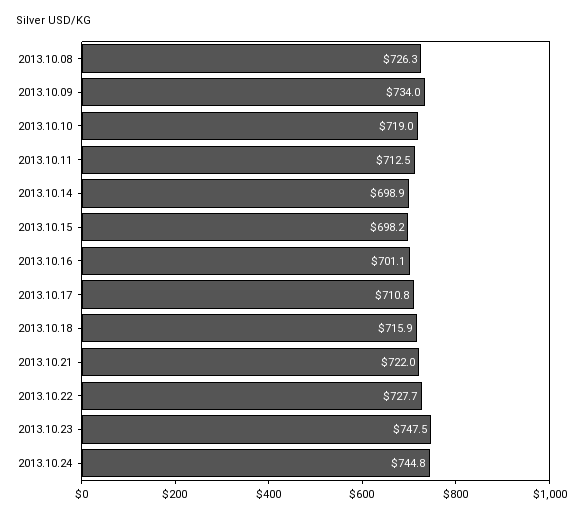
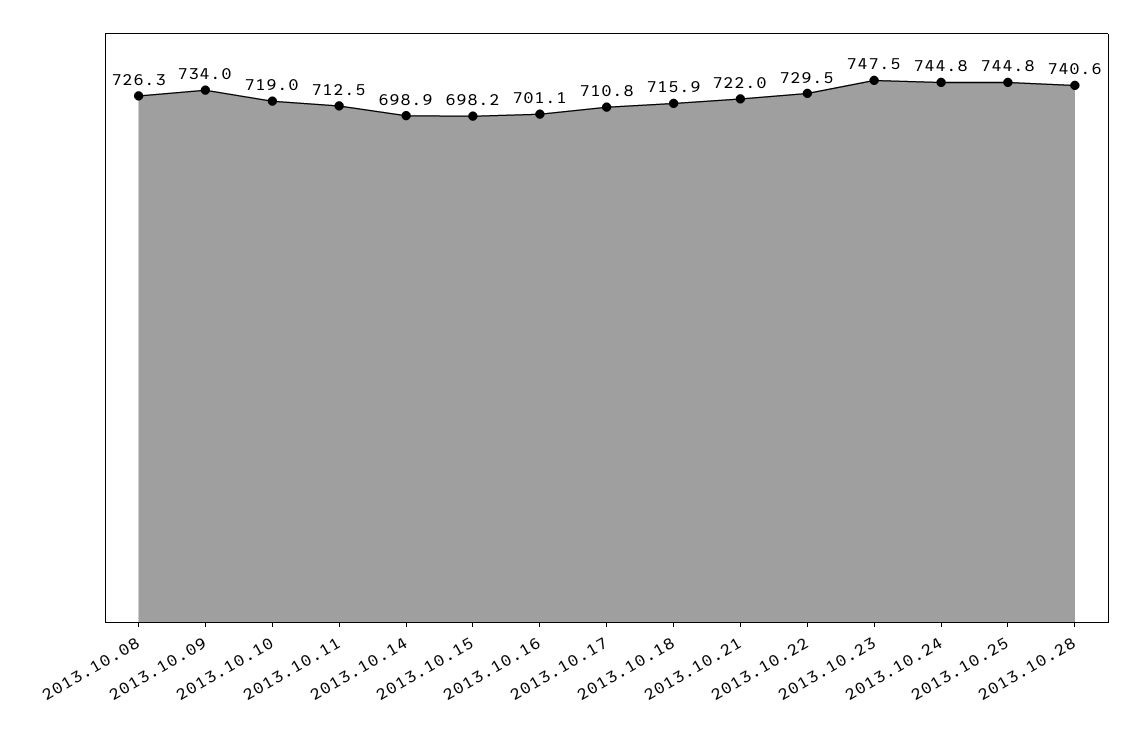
2013.10.22: 727.7 -> 729.5
2013.10.25: none -> 744.8
2013.10.28: none -> 740.6

